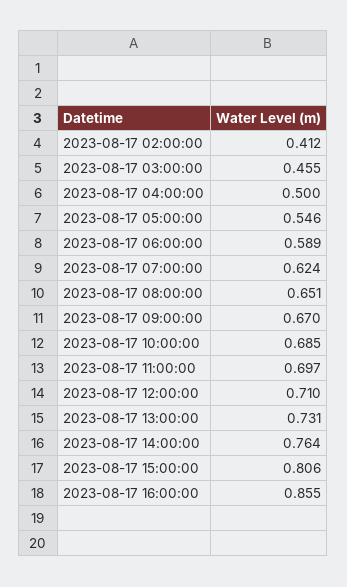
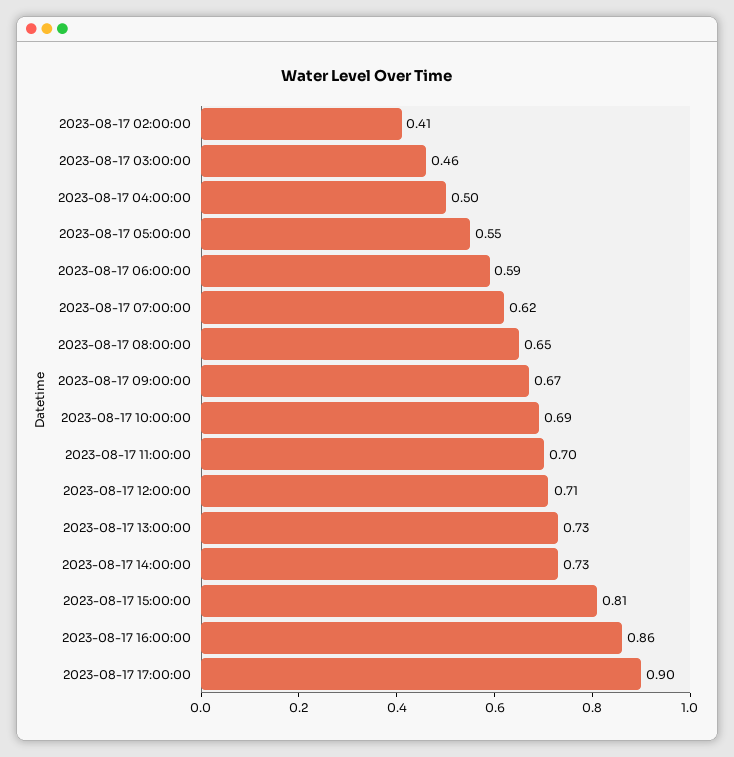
2023-08-17 14:00:00: 0.764 -> 0.73
2023-08-17 17:00:00: none -> 0.9

